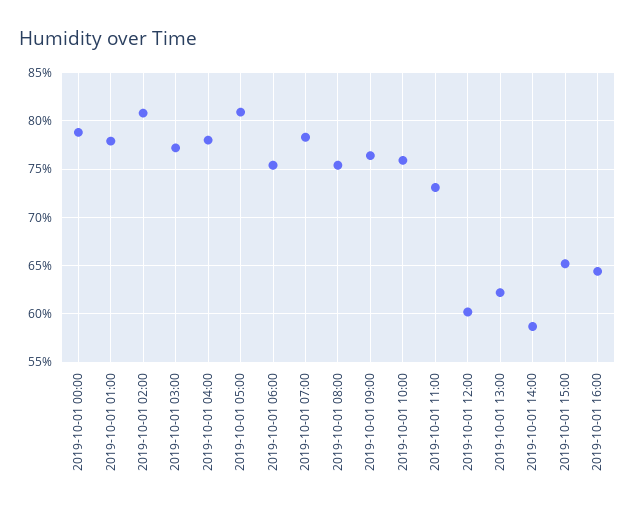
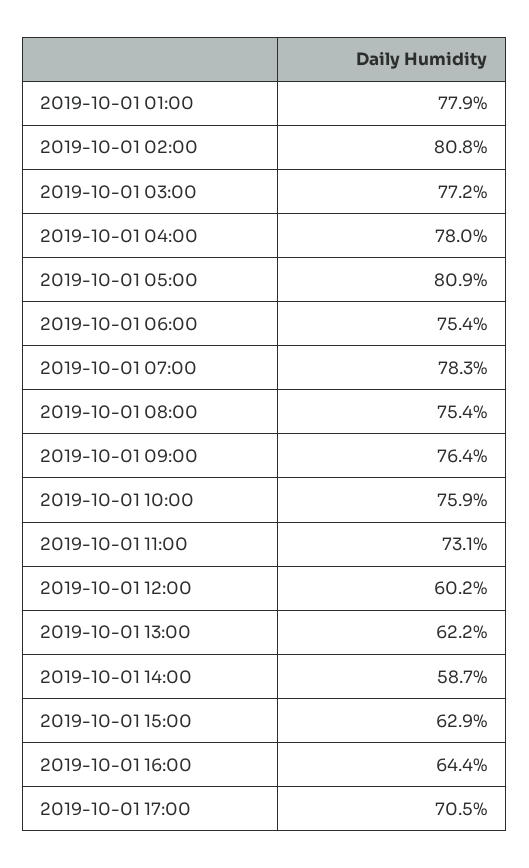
2019-10-01 00:00: 79 -> none
2019-10-01 15:00: 65 -> 62.9
2019-10-01 17:00: none -> 70.5

